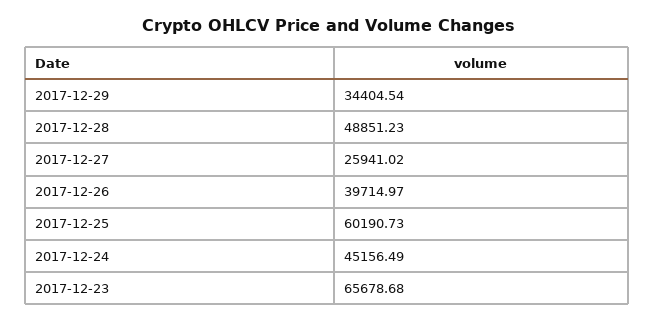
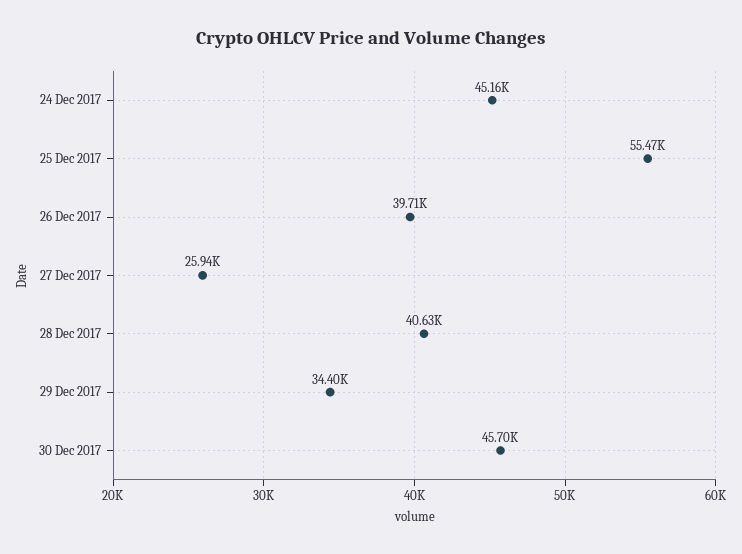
2017-12-28: 48851.23 -> 40630
2017-12-25: 60190.73 -> 55470
2017-12-23: 65678.68 -> none
30 Dec 2017: none -> 45700

